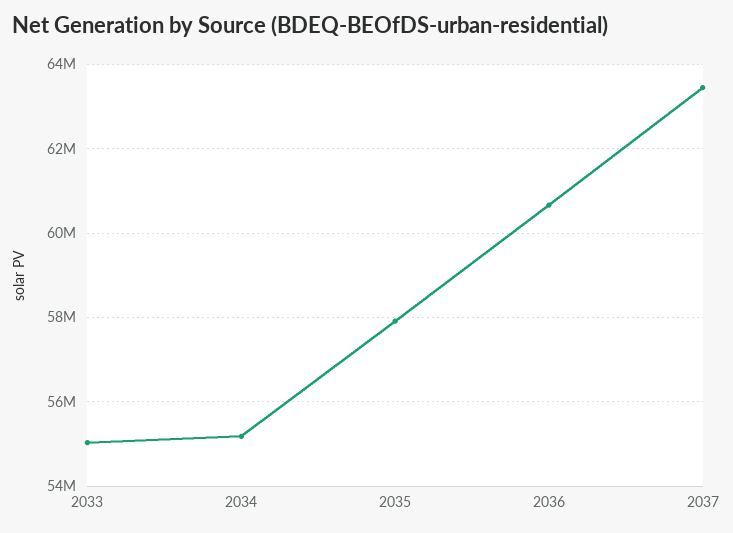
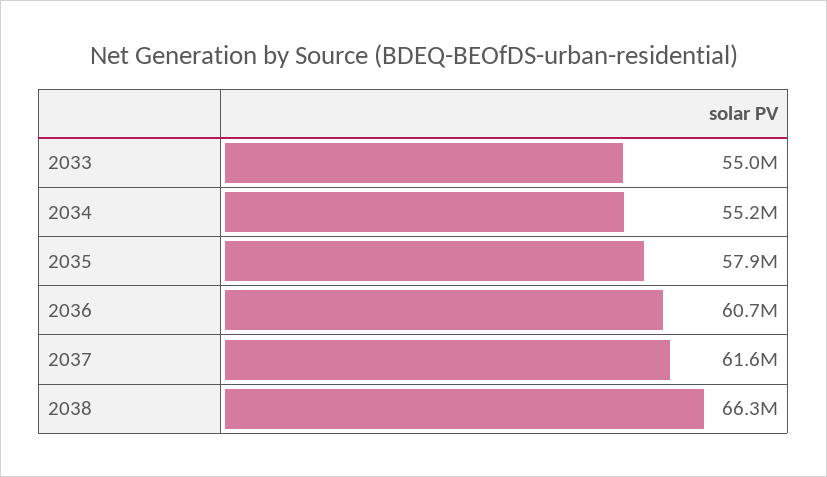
2037: 63400000 -> 61600000
2038: none -> 66300000

